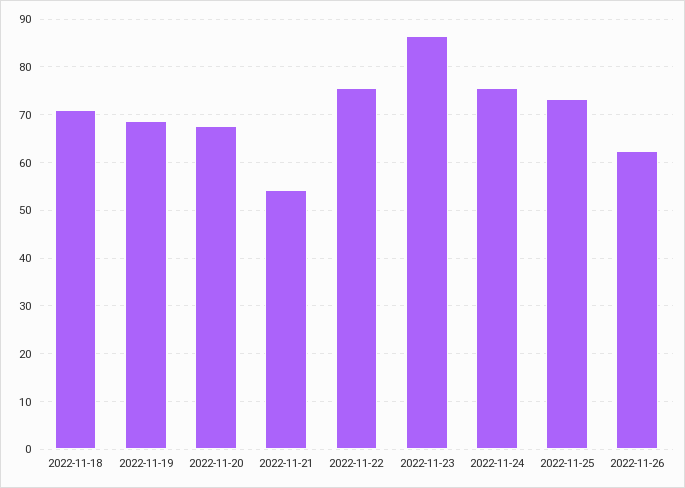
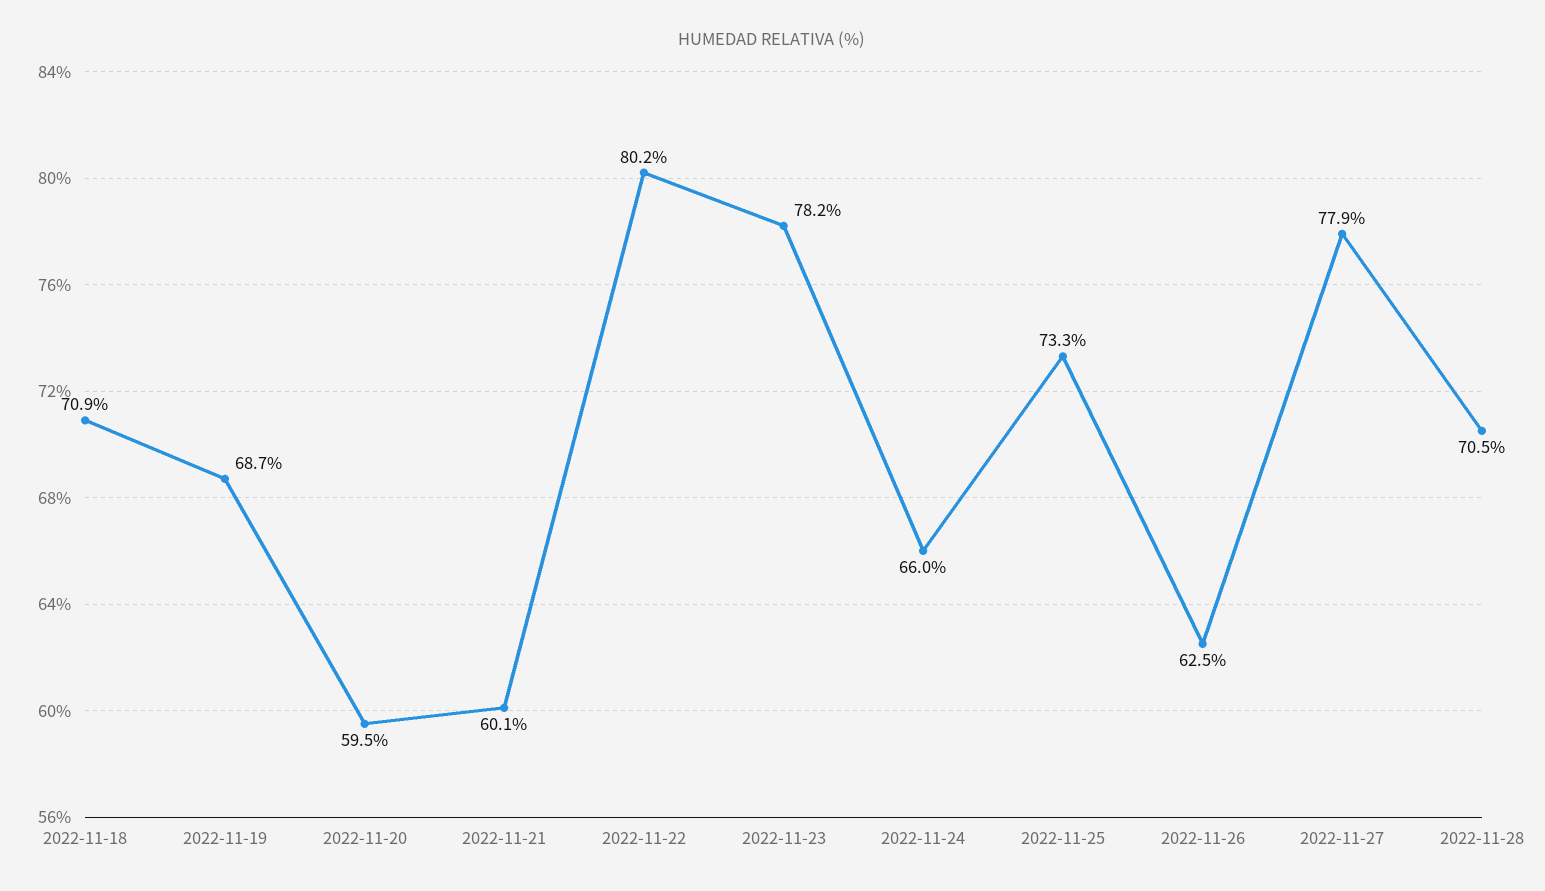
2022-11-20: 68 -> 59.5
2022-11-21: 54 -> 60.1
2022-11-22: 76 -> 80.2
2022-11-23: 86 -> 78.2
2022-11-24: 76 -> 66
2022-11-27: none -> 77.9
2022-11-28: none -> 70.5

